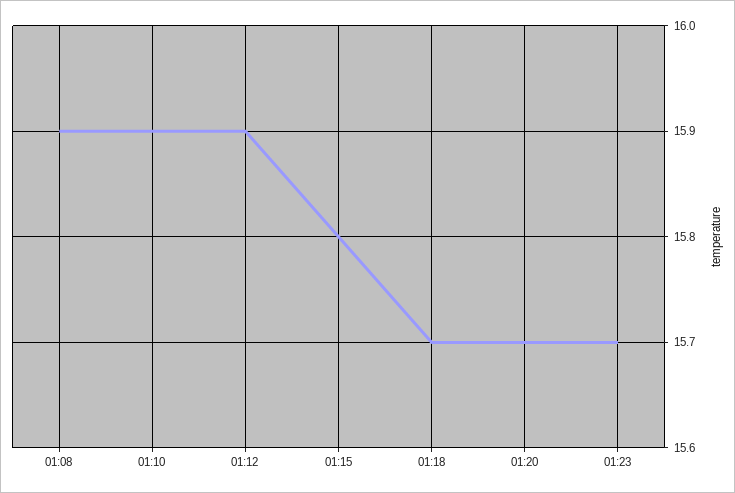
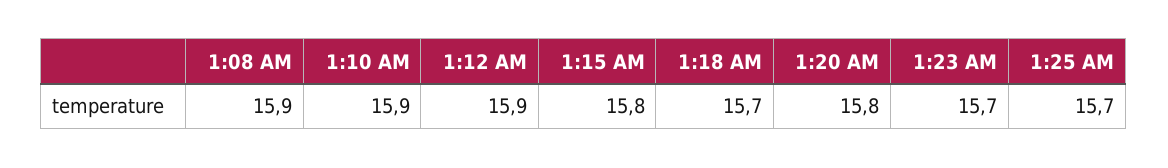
01:20: 15.7 -> 15.8
1:25 AM: none -> 15.7

